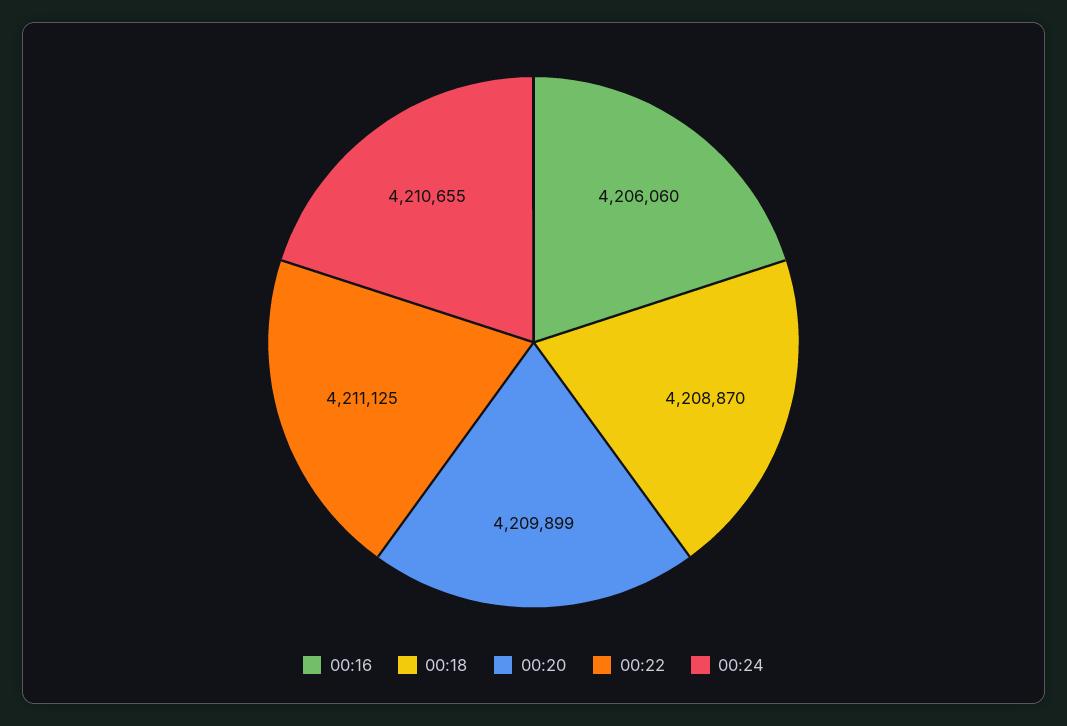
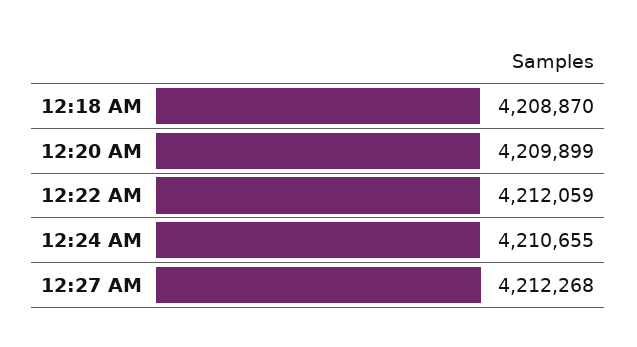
00:16: 4206060 -> none
00:22: 4211125 -> 4212059
12:27 AM: none -> 4212268

